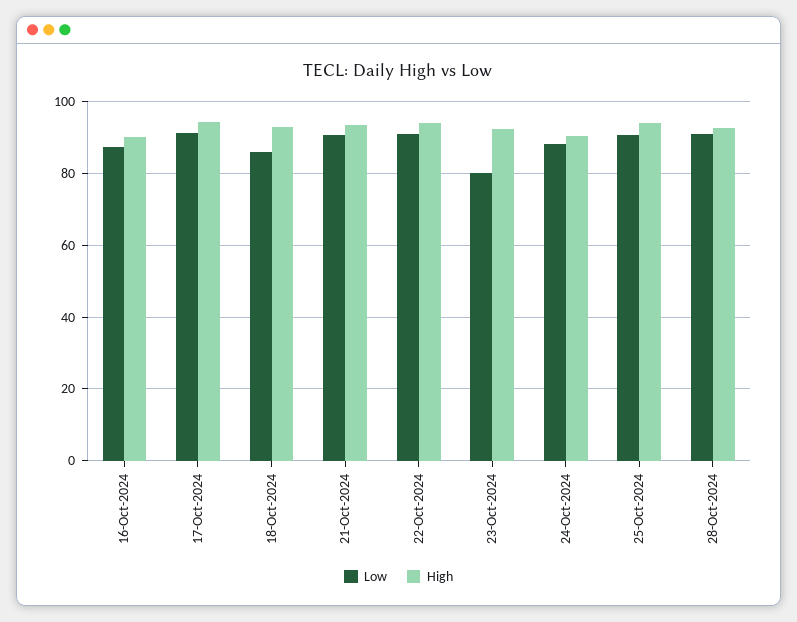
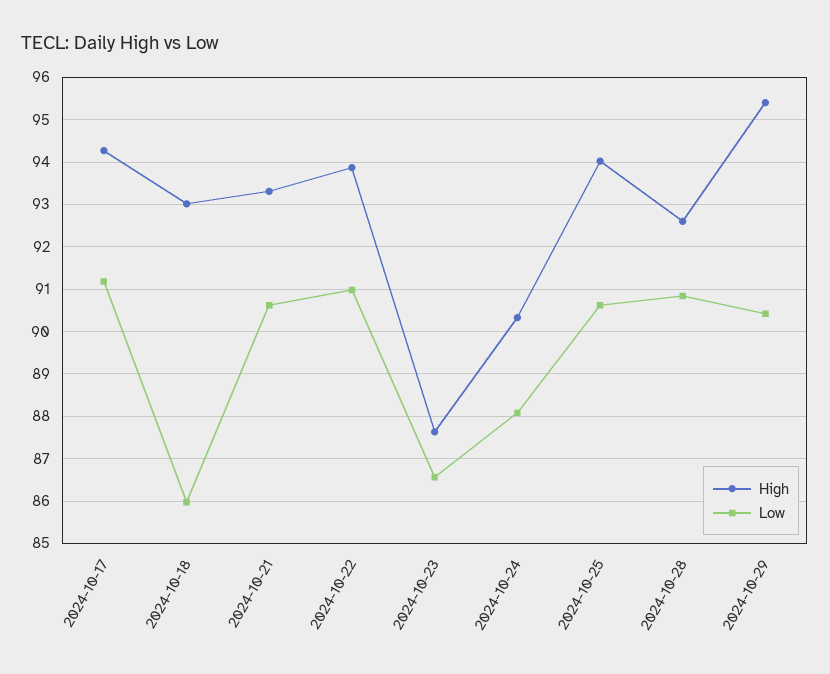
Low, 16-Oct-2024: 88 -> none
High, 16-Oct-2024: 90 -> none
Low, 23-Oct-2024: 80 -> 86.6
High, 23-Oct-2024: 92 -> 87.6
High, 2024-10-29: none -> 95.4
Low, 2024-10-29: none -> 90.4

